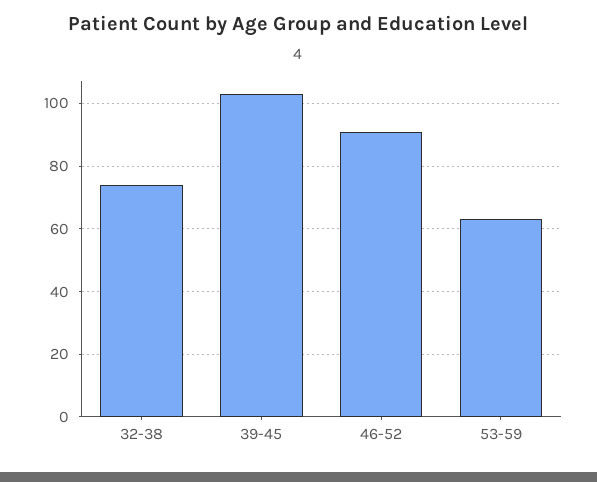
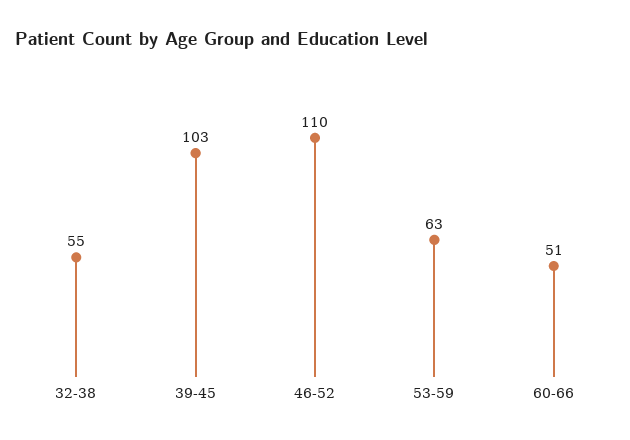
32-38: 75 -> 55
46-52: 90 -> 110
60-66: none -> 51

